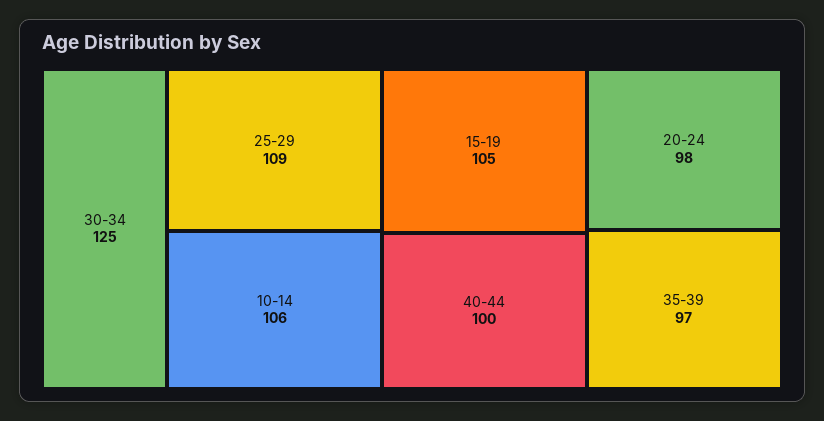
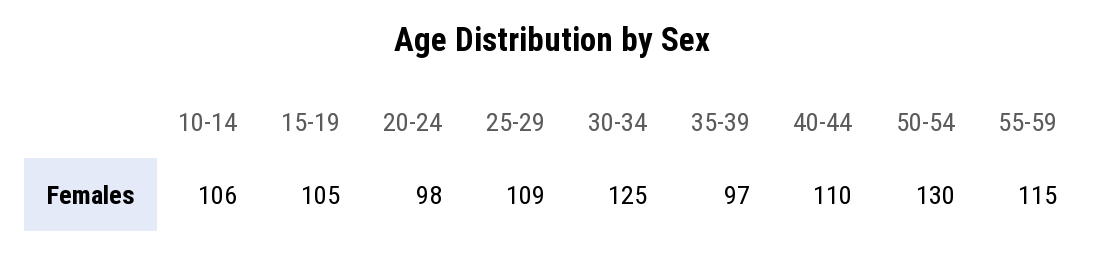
40-44: 100 -> 110
50-54: none -> 130
55-59: none -> 115

